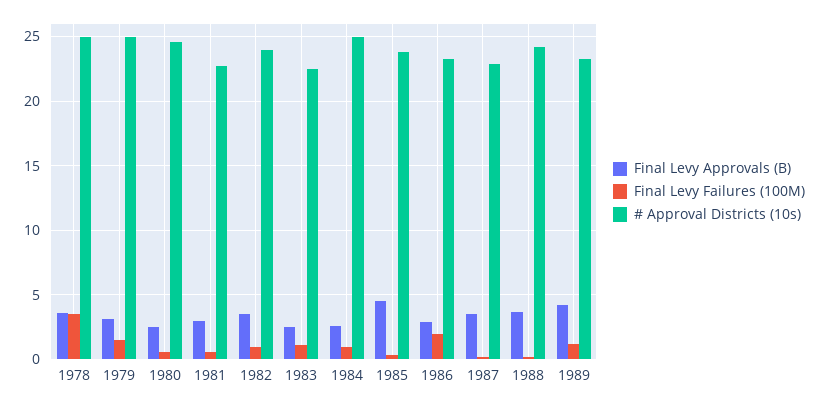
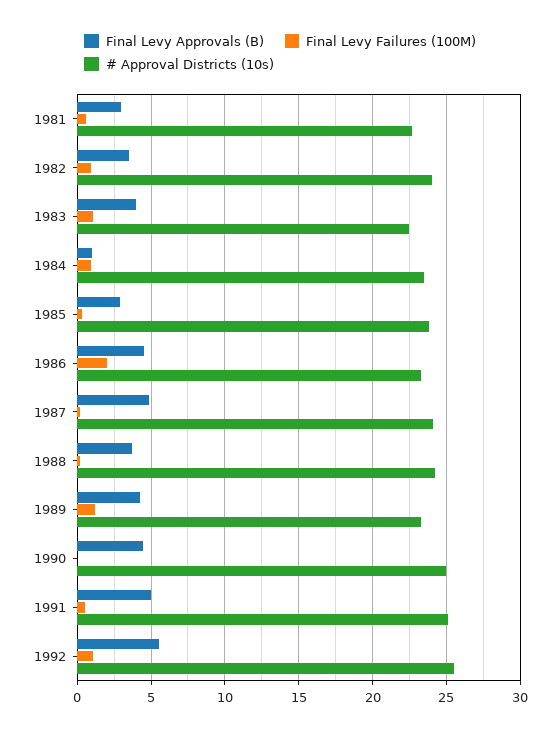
Final Levy Approvals (B), 1978: 3.5 -> none
Final Levy Failures (100M), 1978: 3.5 -> none
# Approval Districts (10s), 1978: 25 -> none
Final Levy Approvals (B), 1979: 3 -> none
Final Levy Failures (100M), 1979: 1.5 -> none
# Approval Districts (10s), 1979: 25 -> none
Final Levy Approvals (B), 1980: 2.5 -> none
Final Levy Failures (100M), 1980: 0.5 -> none
# Approval Districts (10s), 1980: 24.5 -> none
Final Levy Approvals (B), 1983: 2.5 -> 4
Final Levy Approvals (B), 1984: 2.5 -> 1
# Approval Districts (10s), 1984: 25 -> 23.5
Final Levy Approvals (B), 1985: 4.5 -> 3
Final Levy Approvals (B), 1986: 3 -> 4.5
Final Levy Approvals (B), 1987: 3.5 -> 5
# Approval Districts (10s), 1987: 23 -> 24
Final Levy Approvals (B), 1990: none -> 4.5
Final Levy Failures (100M), 1990: none -> 0
# Approval Districts (10s), 1990: none -> 25
Final Levy Approvals (B), 1991: none -> 5
Final Levy Failures (100M), 1991: none -> 0.5
# Approval Districts (10s), 1991: none -> 25
Final Levy Approvals (B), 1992: none -> 5.5
Final Levy Failures (100M), 1992: none -> 1
# Approval Districts (10s), 1992: none -> 25.5

